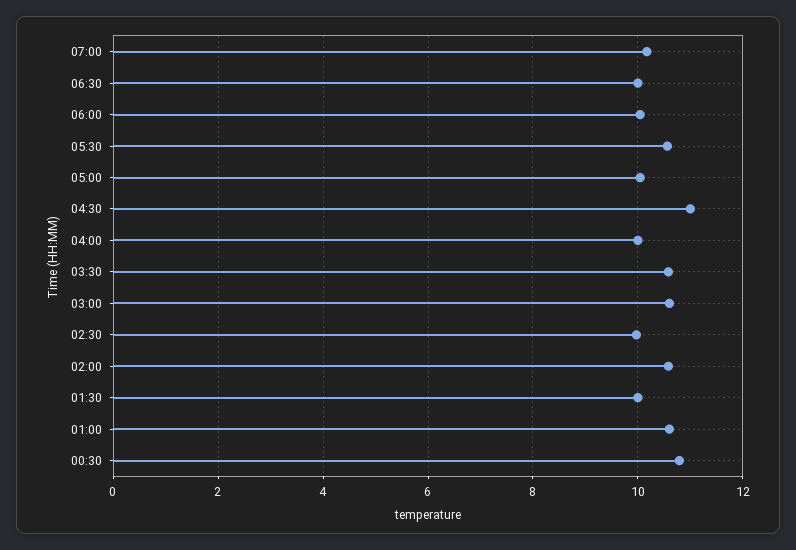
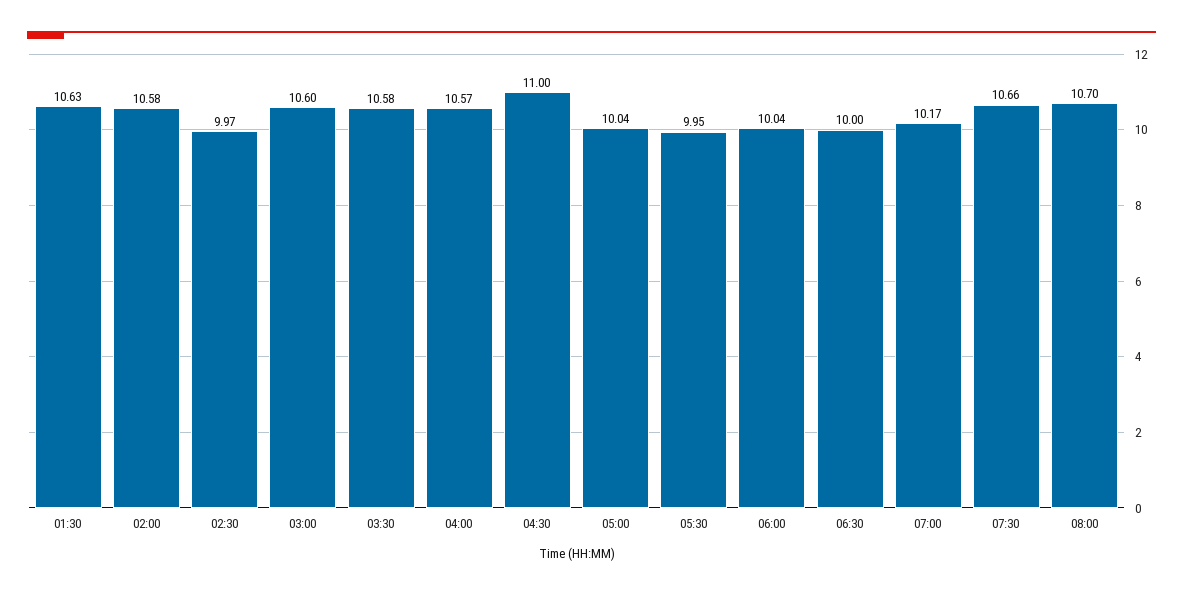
05:30: 10.6 -> 9.95
04:00: 10 -> 10.57
01:30: 10 -> 10.63
01:00: 10.6 -> none
00:30: 10.8 -> none
07:30: none -> 10.66
08:00: none -> 10.7

